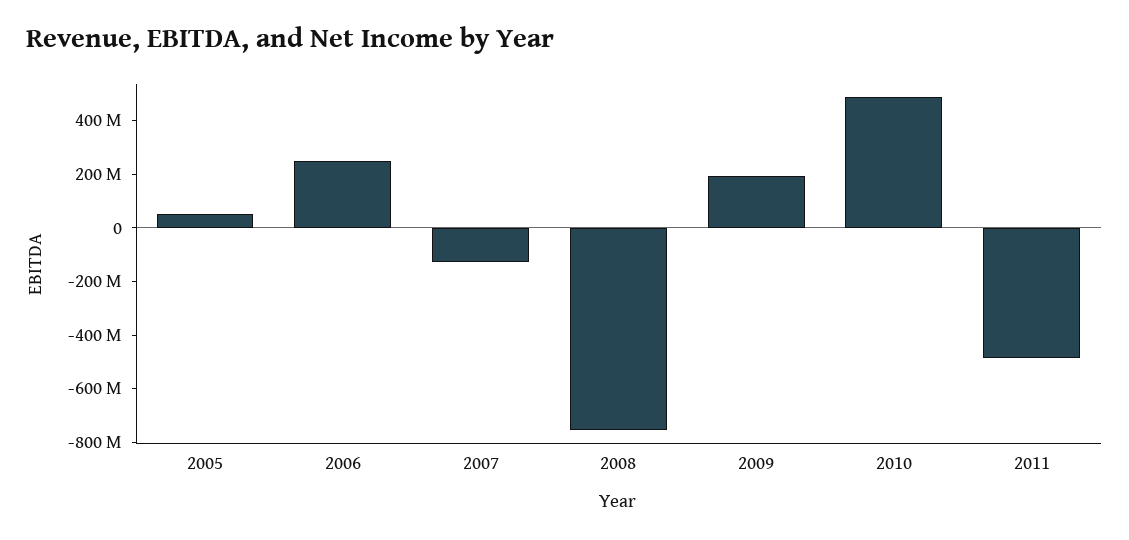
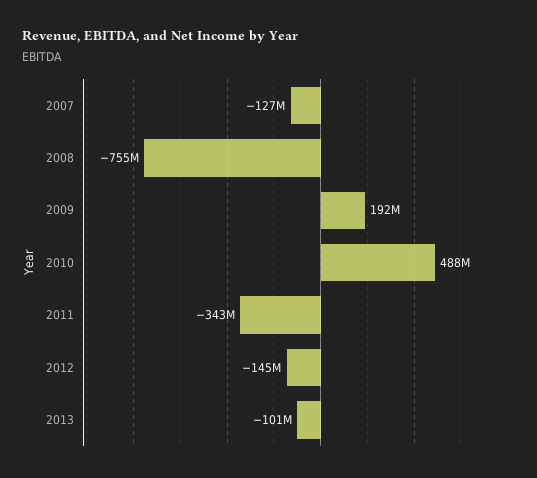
2005: 50000000 -> none
2006: 250000000 -> none
2011: -500000000 -> -343000000
2012: none -> -145000000
2013: none -> -101000000

